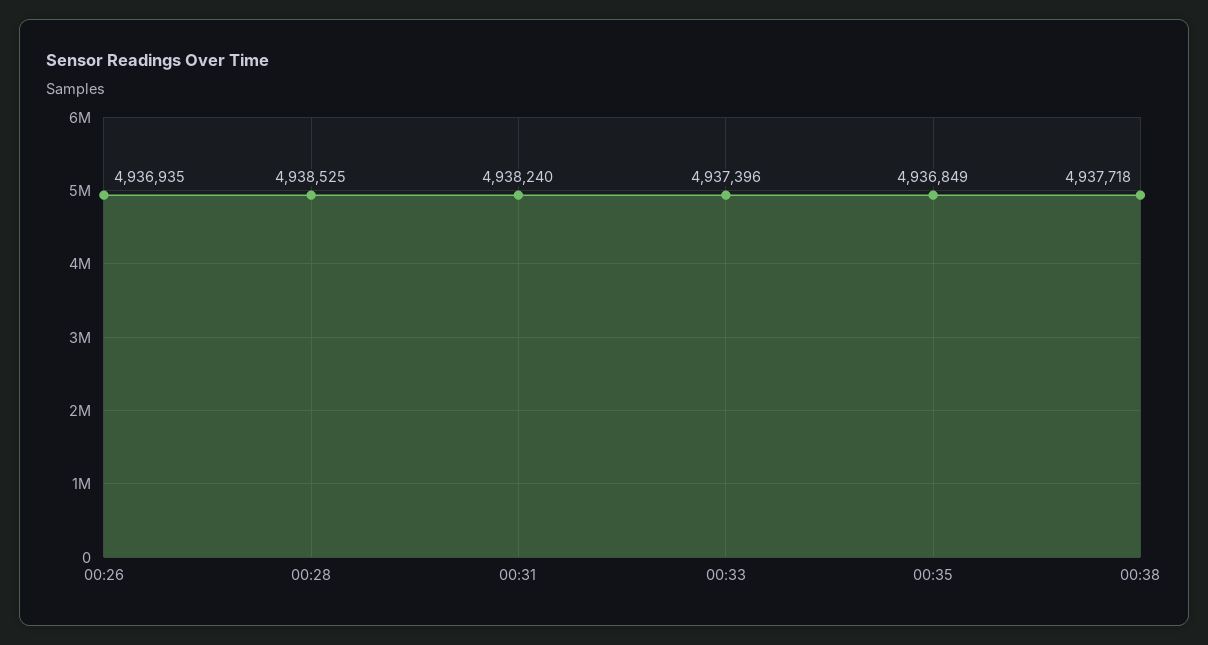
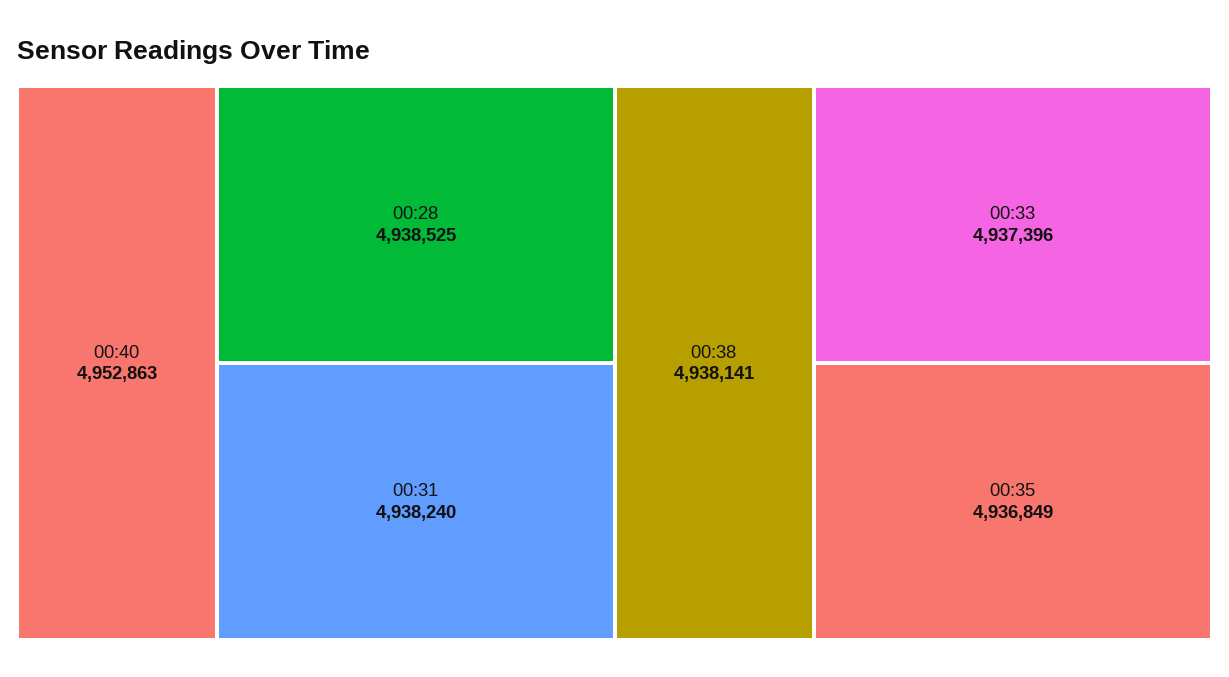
00:26: 4936935 -> none
00:38: 4937718 -> 4938141
00:40: none -> 4952863

